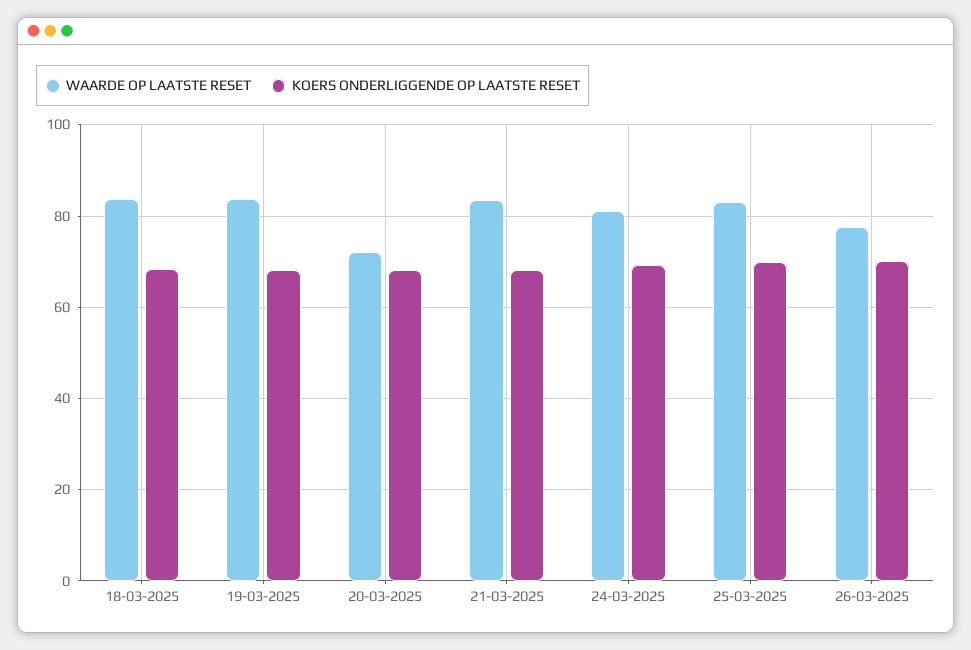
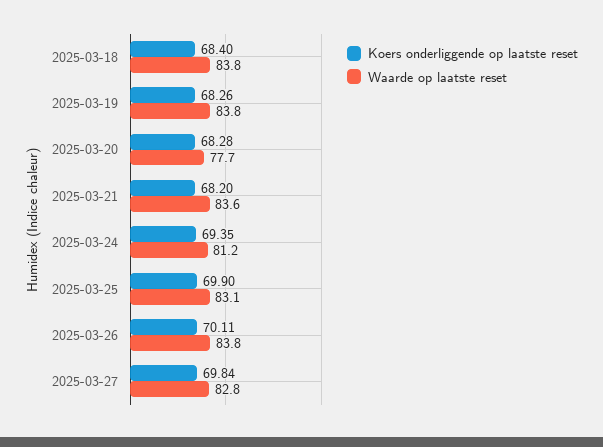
WAARDE OP LAATSTE RESET, 20-03-2025: 72 -> 77.7
WAARDE OP LAATSTE RESET, 26-03-2025: 78 -> 83.8
KOERS ONDERLIGGENDE OP LAATSTE RESET, 2025-03-27: none -> 69.84
WAARDE OP LAATSTE RESET, 2025-03-27: none -> 82.8

